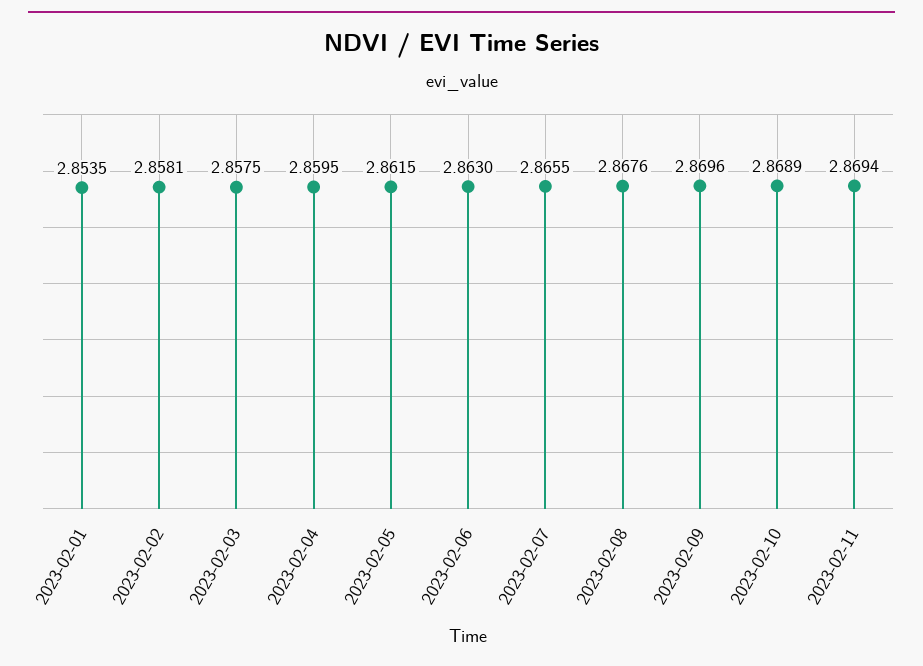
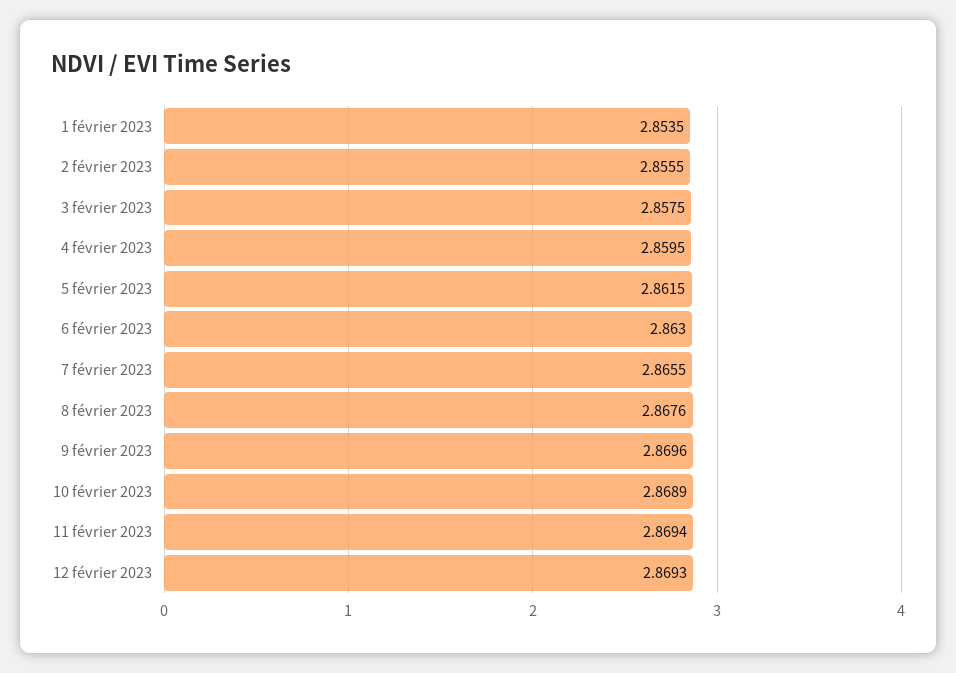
2023-02-02: 2.8581 -> 2.8555
12 février 2023: none -> 2.8693

